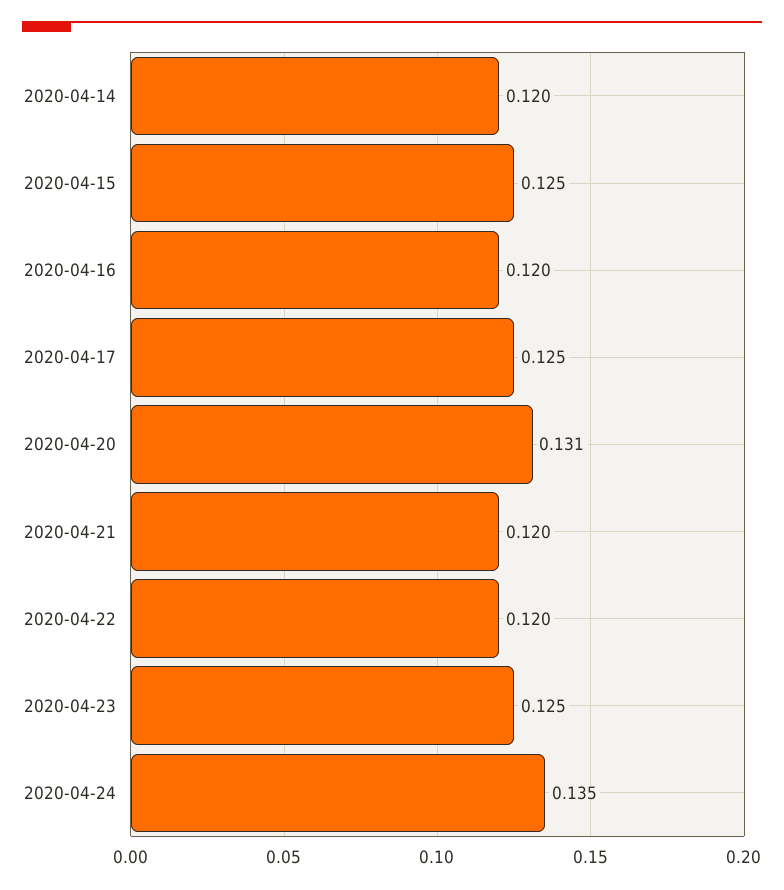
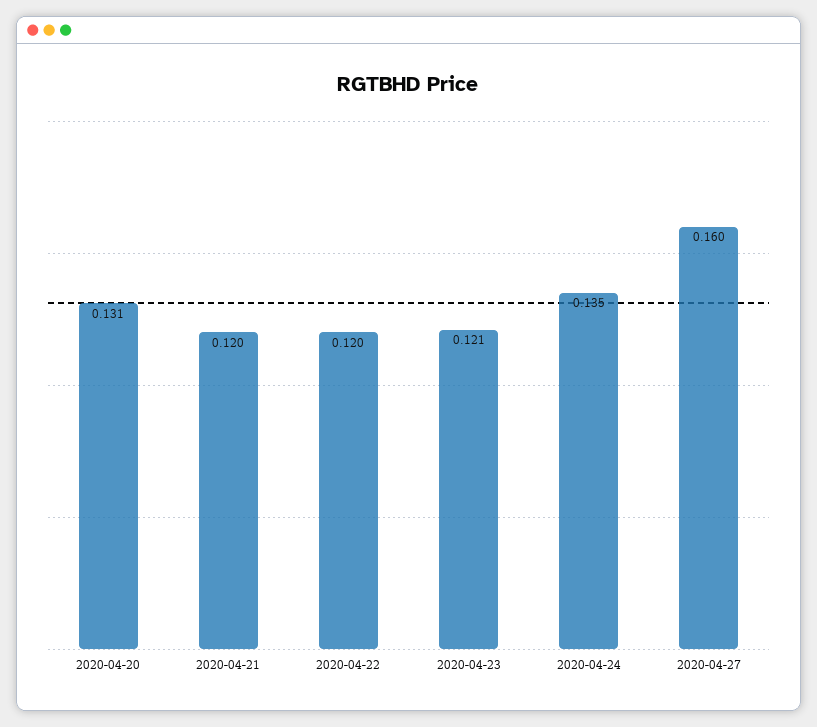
2020-04-14: 0.12 -> none
2020-04-15: 0.125 -> none
2020-04-16: 0.12 -> none
2020-04-17: 0.125 -> none
2020-04-23: 0.125 -> 0.121
2020-04-27: none -> 0.16

